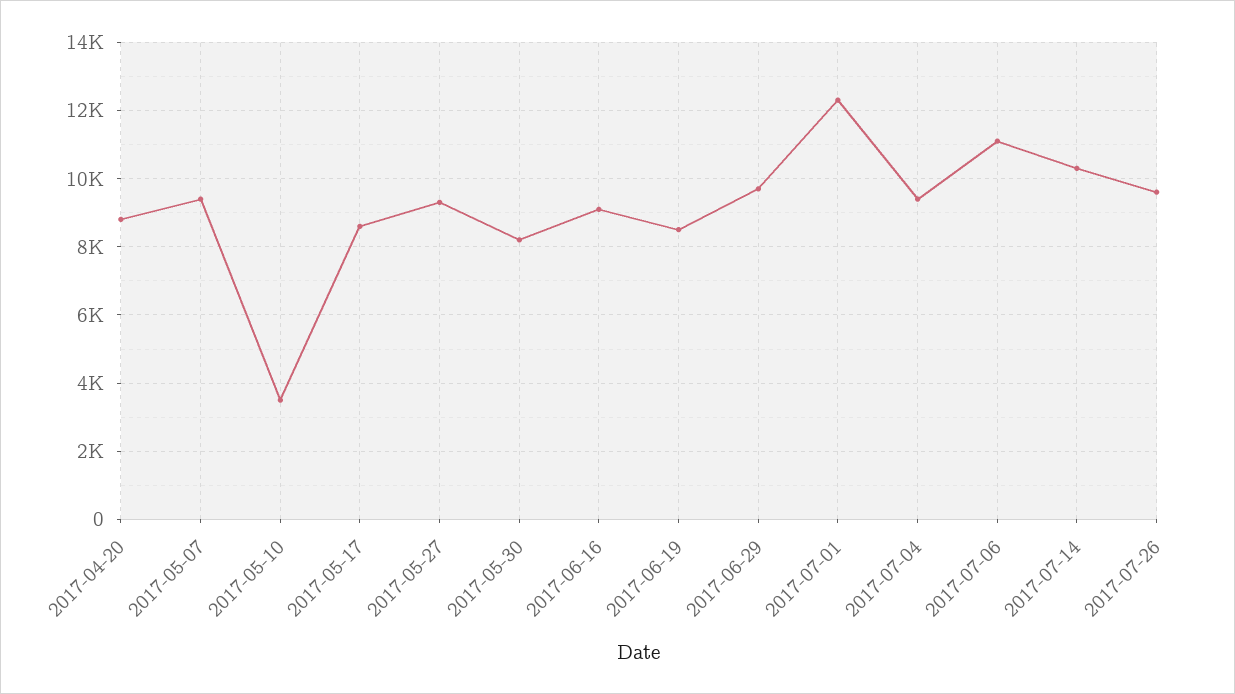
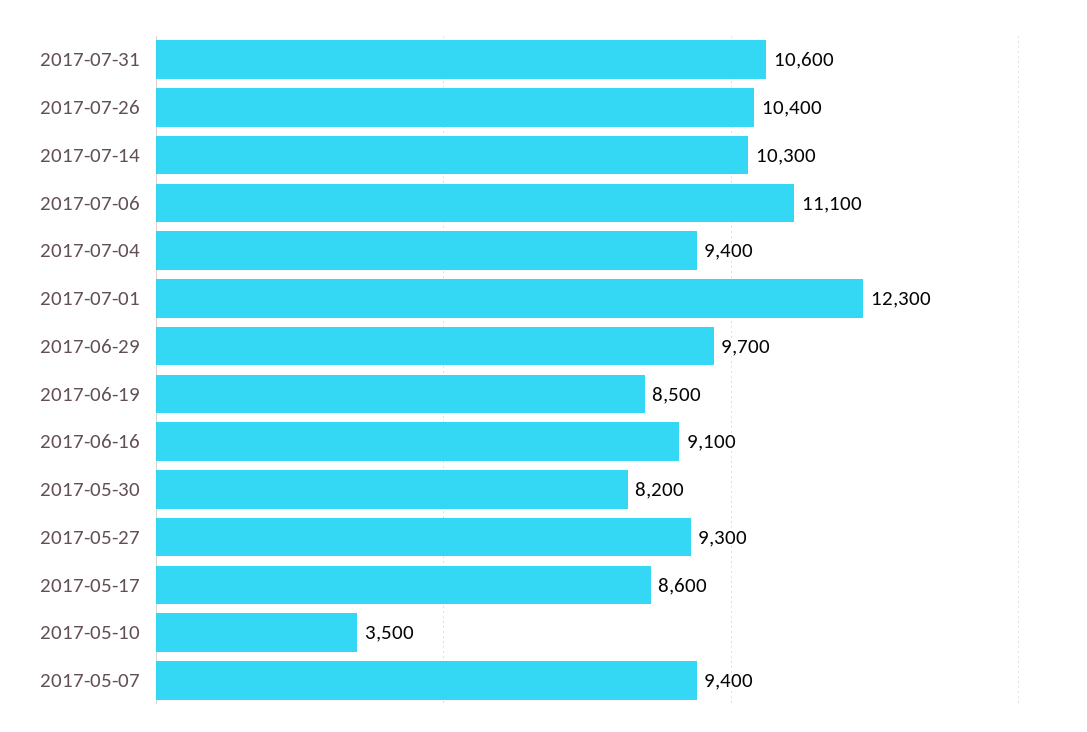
2017-04-20: 8800 -> none
2017-07-26: 9600 -> 10400
2017-07-31: none -> 10600

